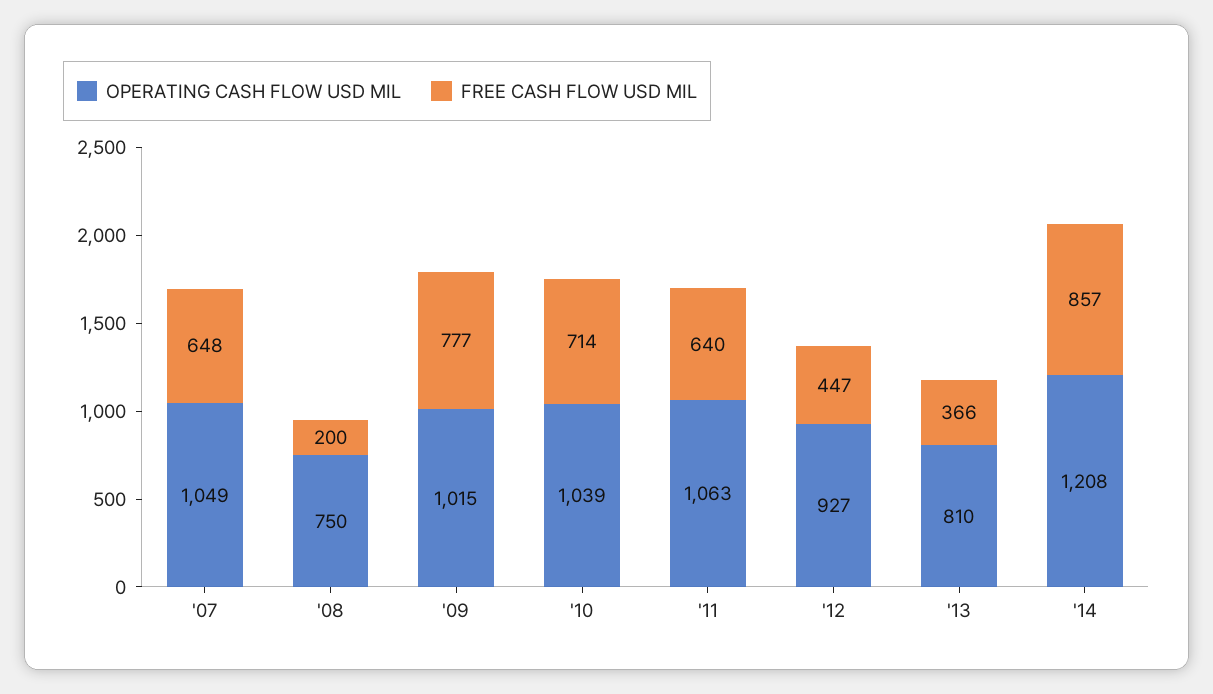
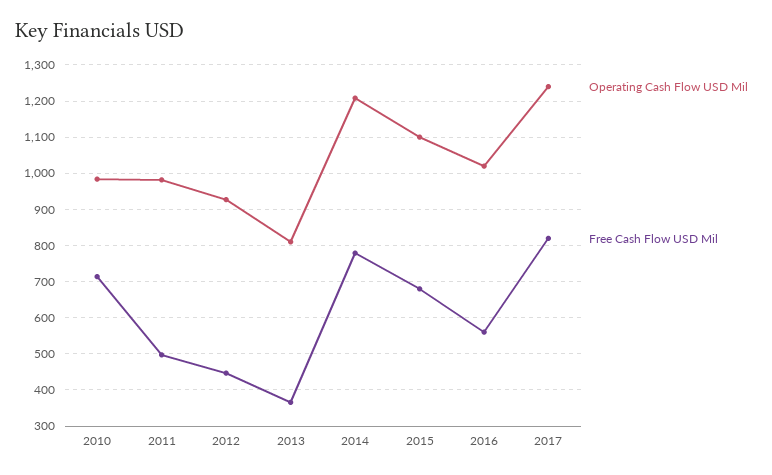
OPERATING CASH FLOW USD MIL, '07: 1049 -> none
FREE CASH FLOW USD MIL, '07: 648 -> none
OPERATING CASH FLOW USD MIL, '08: 750 -> none
FREE CASH FLOW USD MIL, '08: 200 -> none
OPERATING CASH FLOW USD MIL, '09: 1015 -> none
FREE CASH FLOW USD MIL, '09: 777 -> none
OPERATING CASH FLOW USD MIL, '10: 1039 -> 980
OPERATING CASH FLOW USD MIL, '11: 1063 -> 980
FREE CASH FLOW USD MIL, '11: 640 -> 500
FREE CASH FLOW USD MIL, '14: 857 -> 780
OPERATING CASH FLOW USD MIL, 2015: none -> 1100
FREE CASH FLOW USD MIL, 2015: none -> 680
OPERATING CASH FLOW USD MIL, 2016: none -> 1020
FREE CASH FLOW USD MIL, 2016: none -> 560
OPERATING CASH FLOW USD MIL, 2017: none -> 1240
FREE CASH FLOW USD MIL, 2017: none -> 820

